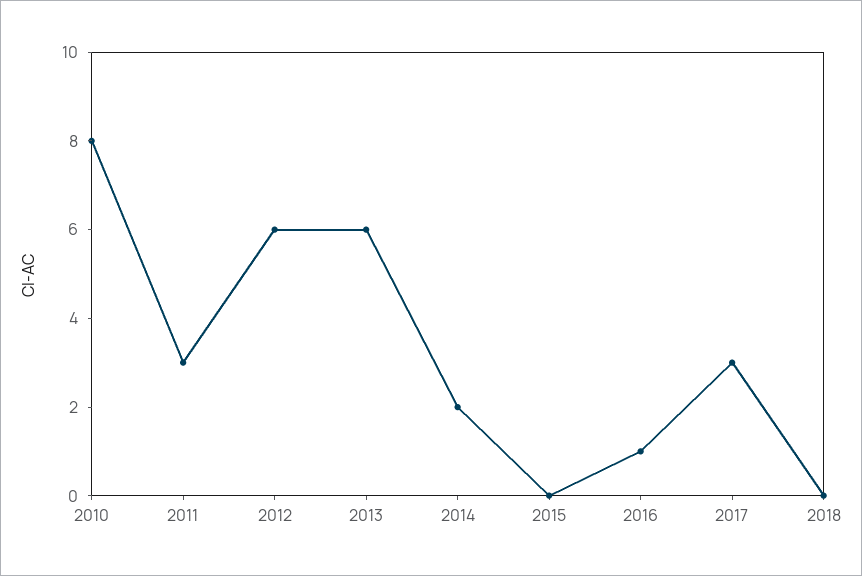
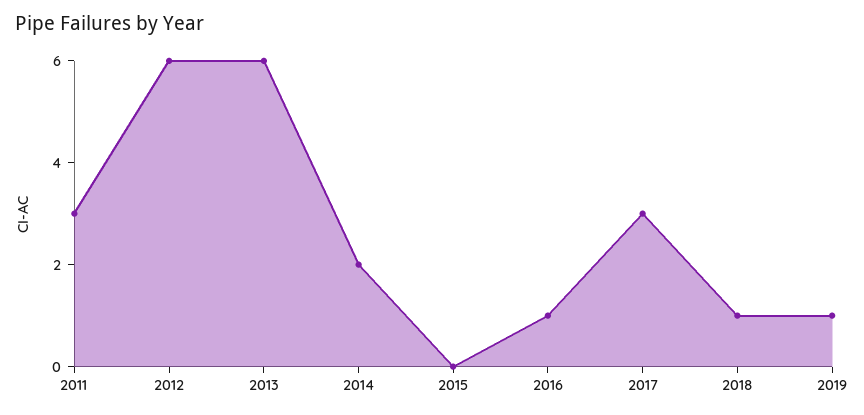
2010: 8 -> none
2018: 0 -> 1
2019: none -> 1

